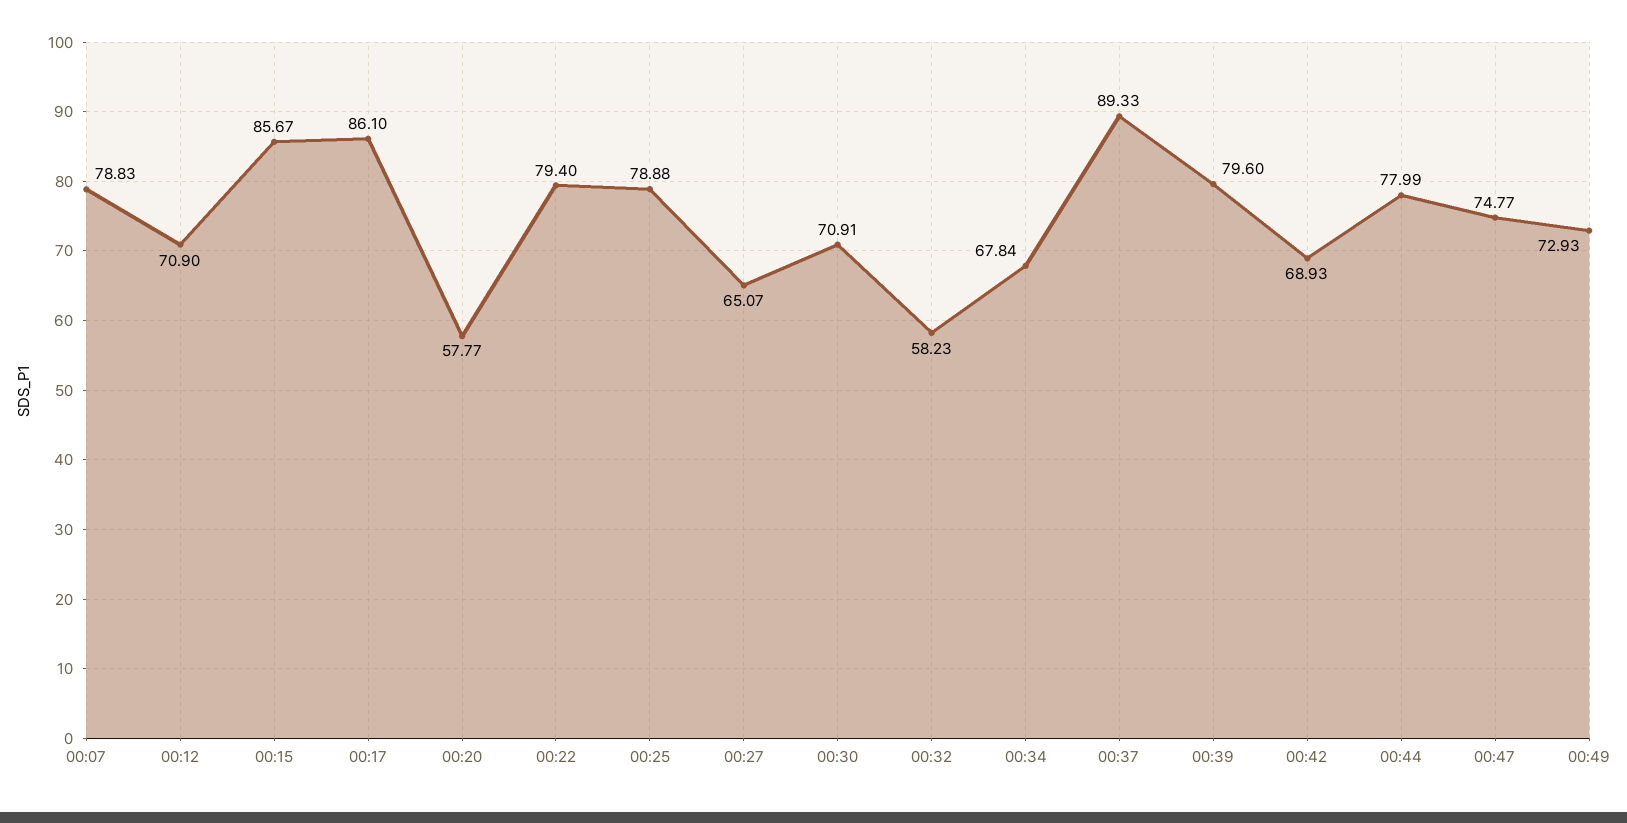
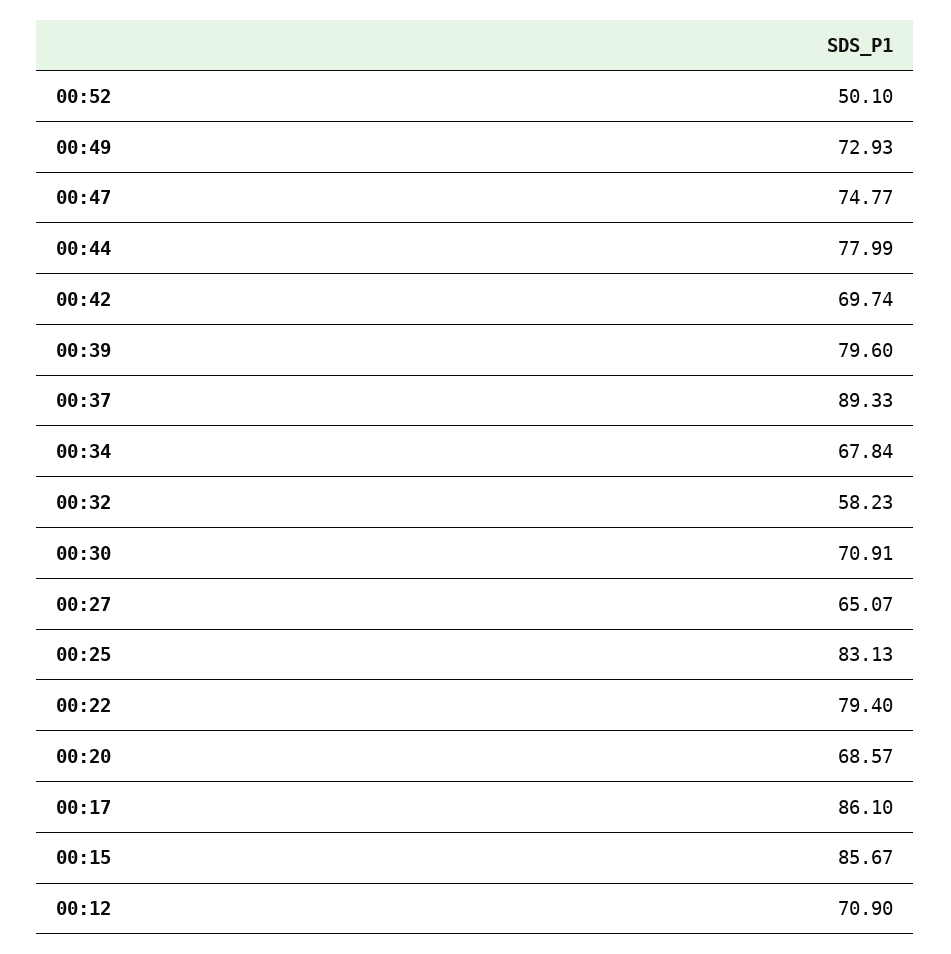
00:07: 78.83 -> none
00:20: 57.77 -> 68.57
00:25: 78.88 -> 83.13
00:42: 68.93 -> 69.74
00:52: none -> 50.1

